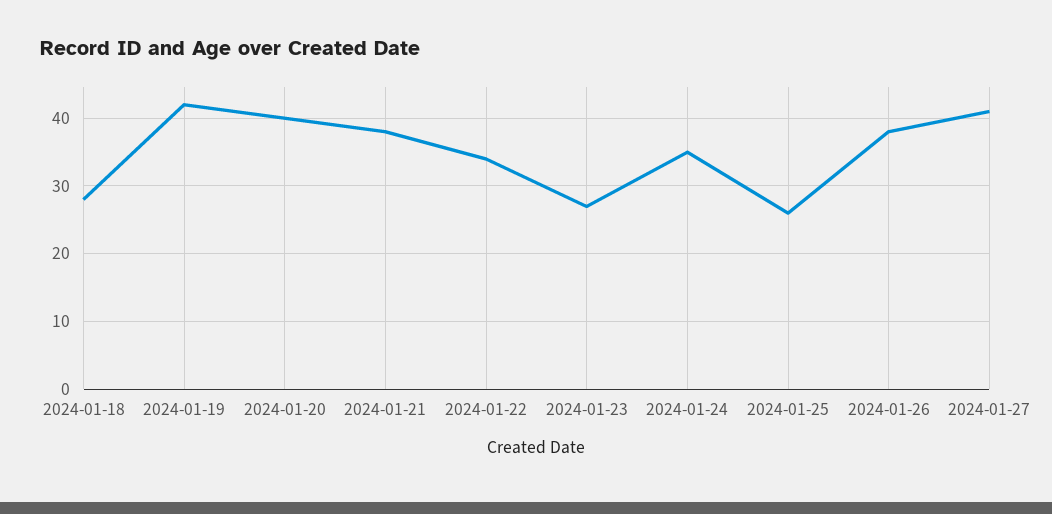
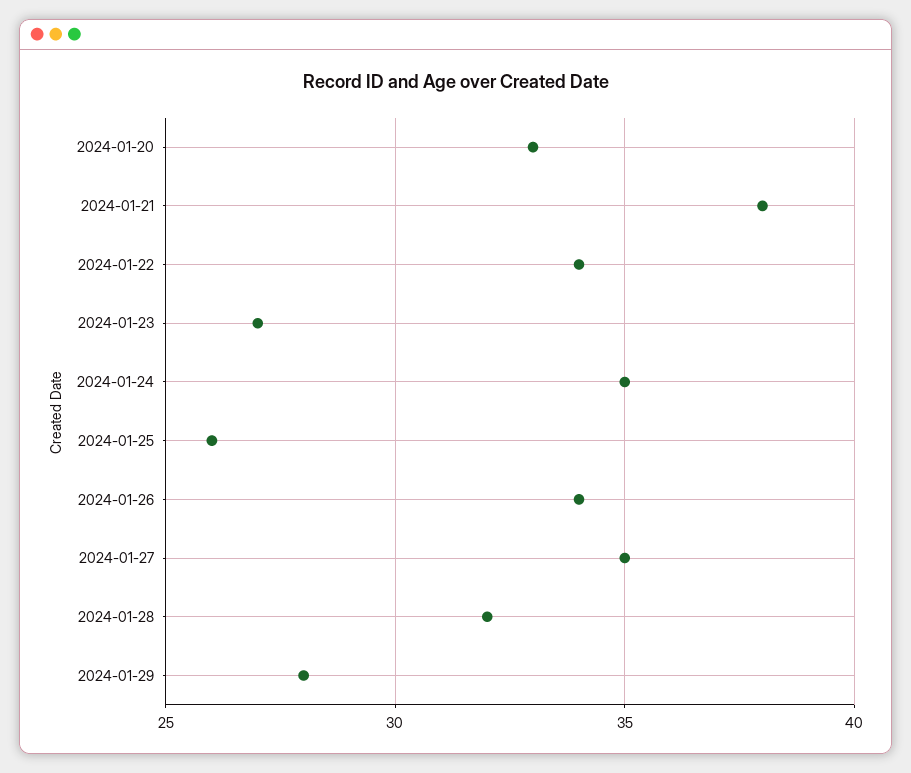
2024-01-18: 28 -> none
2024-01-19: 42 -> none
2024-01-20: 40 -> 33
2024-01-26: 38 -> 34
2024-01-27: 41 -> 35
2024-01-28: none -> 32
2024-01-29: none -> 28

